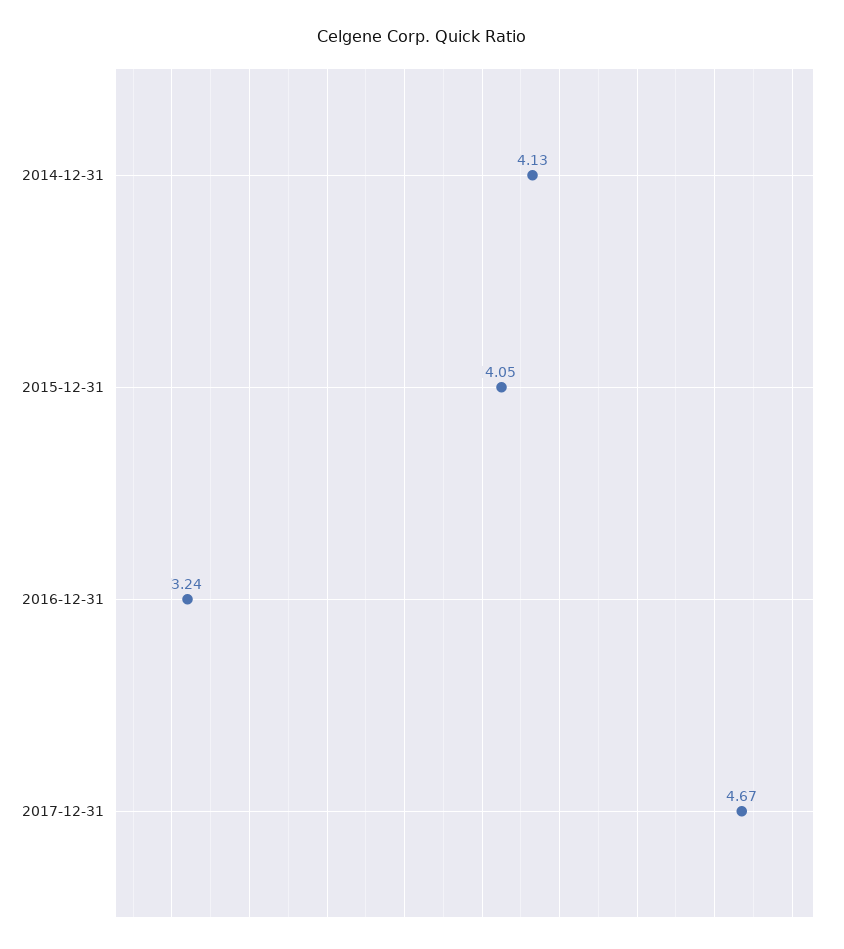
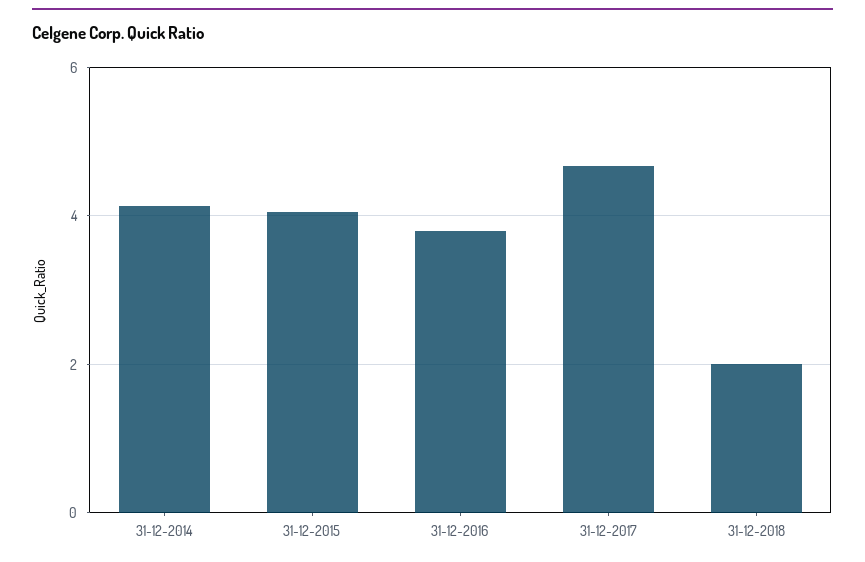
2016-12-31: 3.24 -> 3.8
31-12-2018: none -> 2

